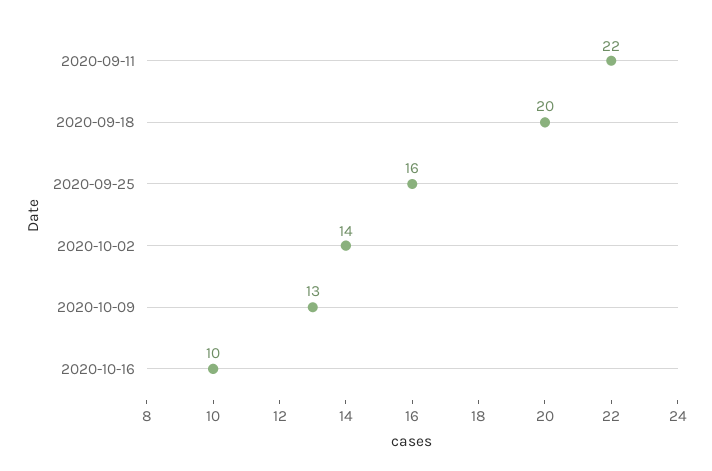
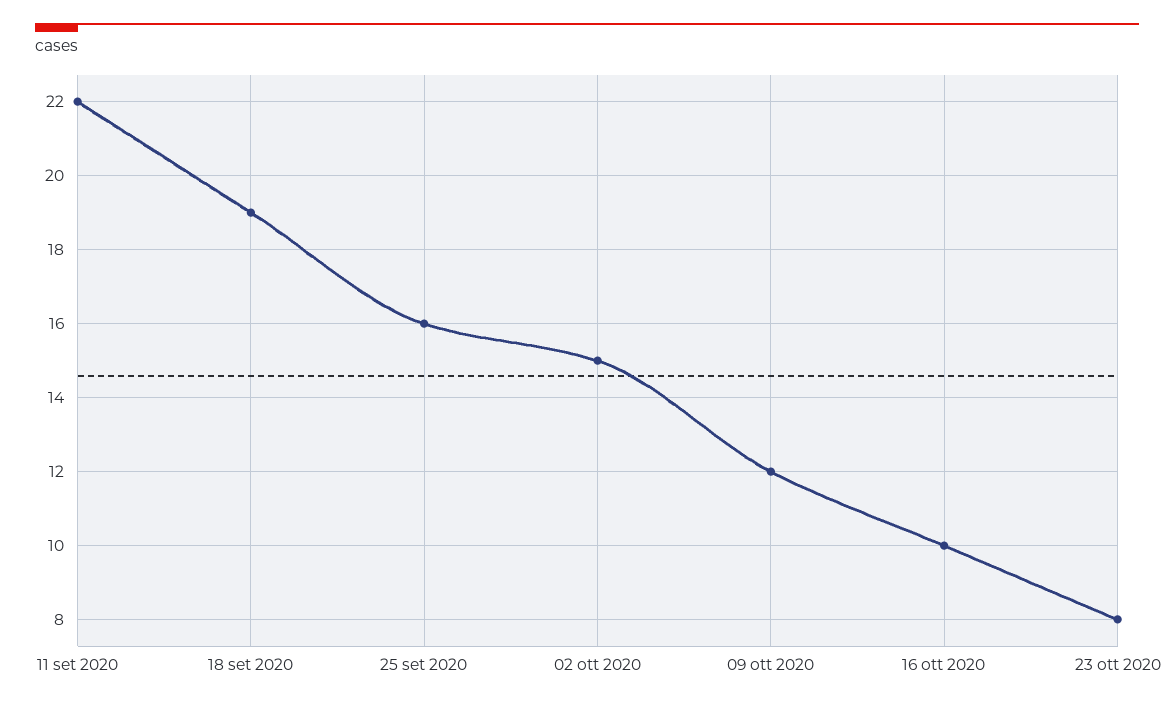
2020-09-18: 20 -> 19
2020-10-02: 14 -> 15
2020-10-09: 13 -> 12
23 ott 2020: none -> 8

